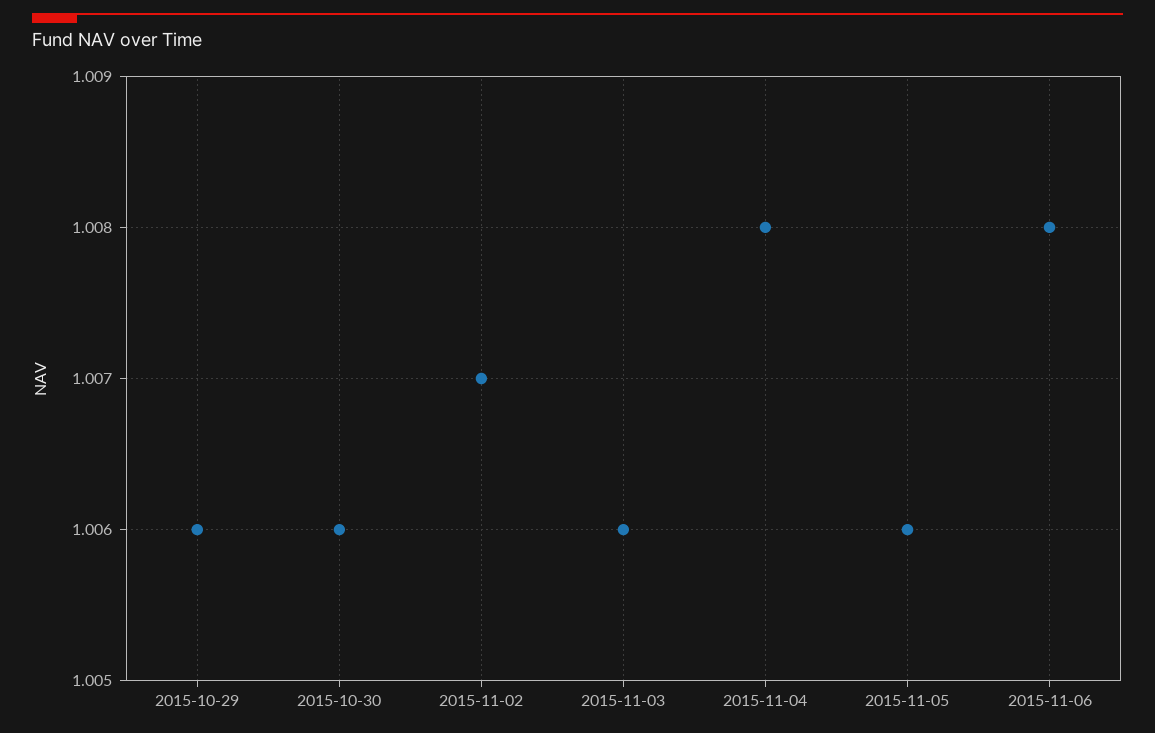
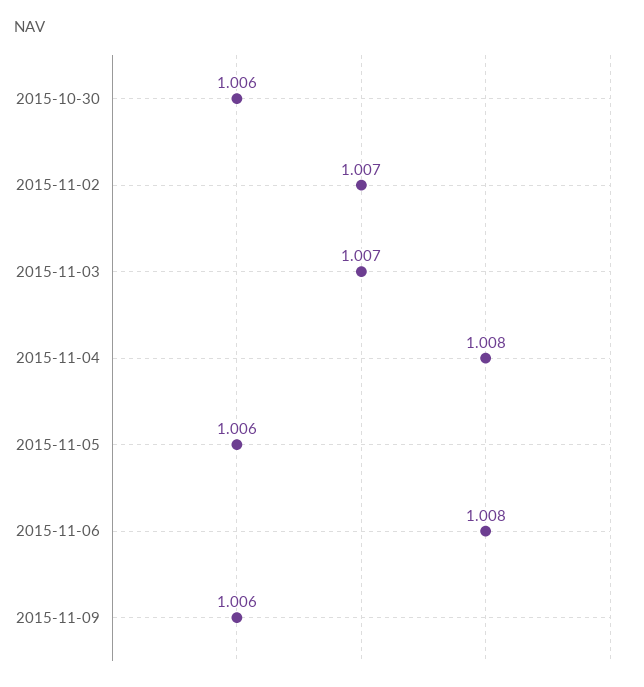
2015-10-29: 1.006 -> none
2015-11-03: 1.006 -> 1.007
2015-11-09: none -> 1.006

